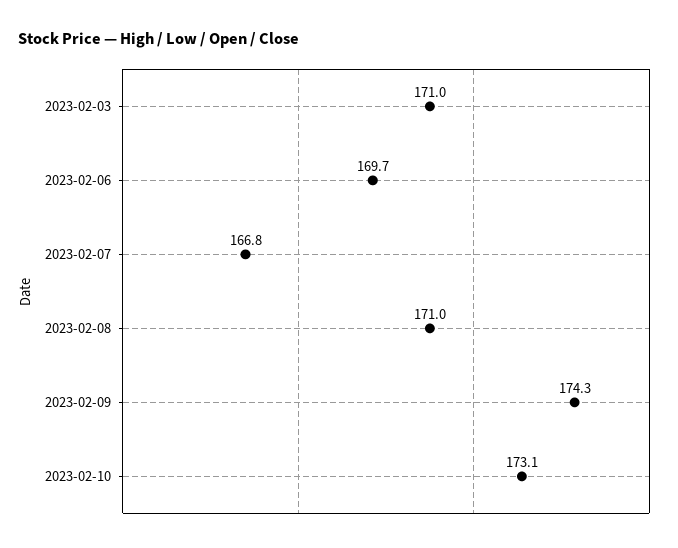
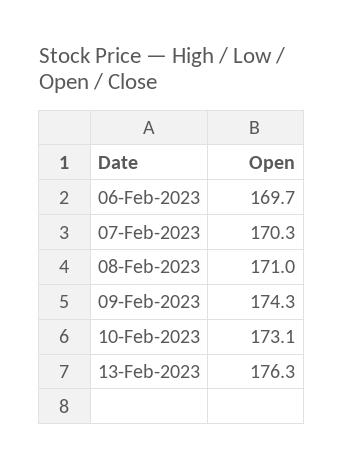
2023-02-03: 171 -> none
2023-02-07: 166.8 -> 170.3
13-Feb-2023: none -> 176.3

